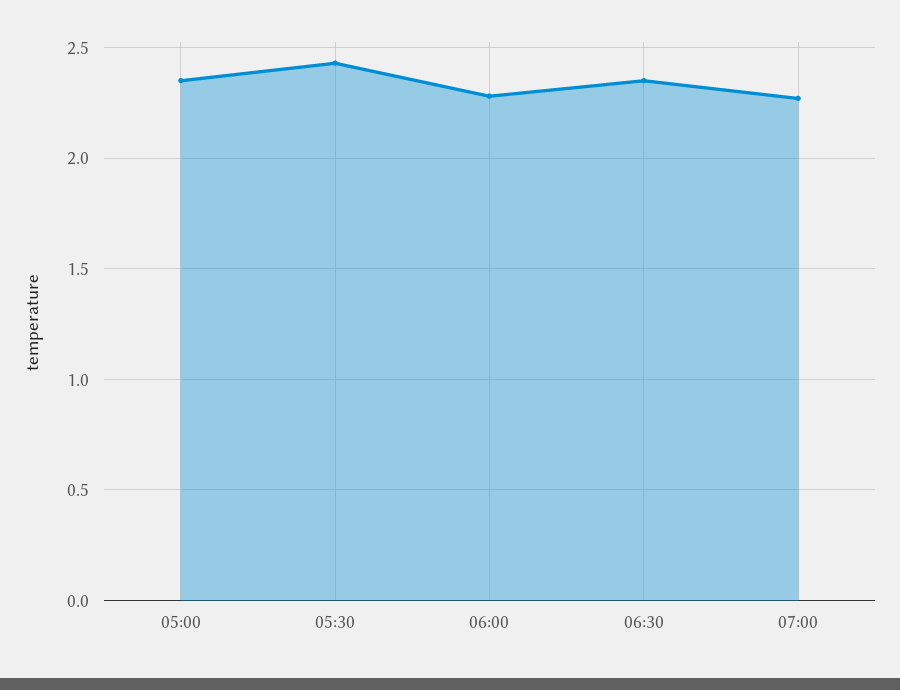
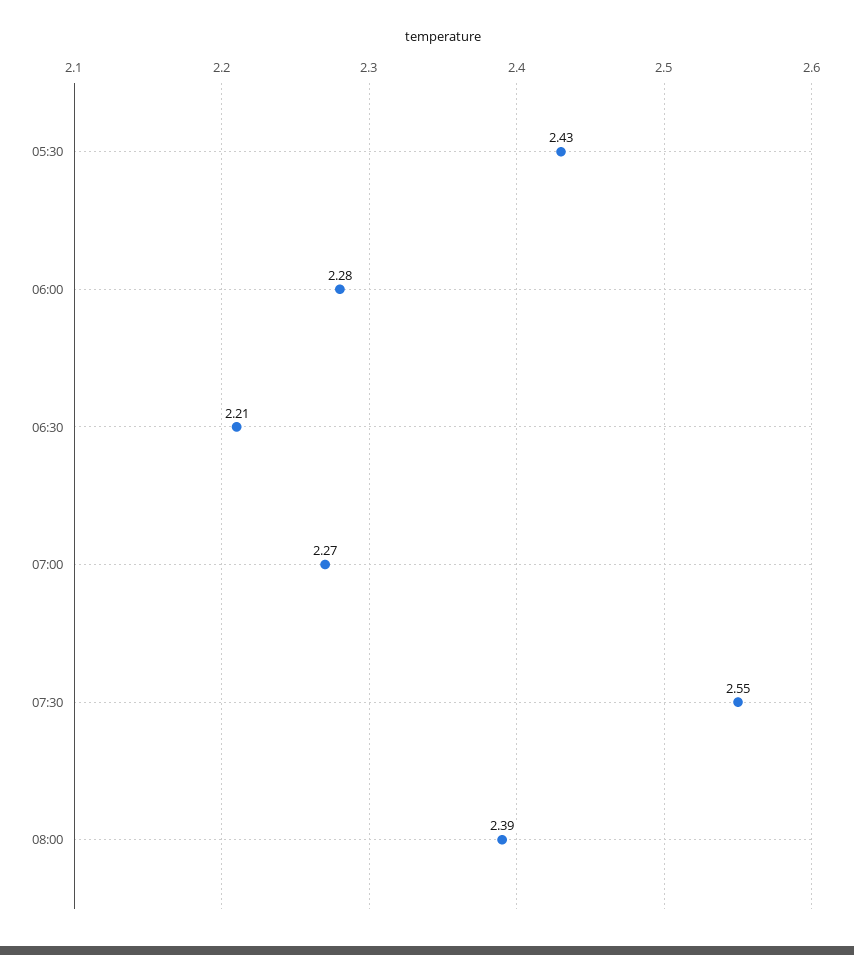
05:00: 2.35 -> none
06:30: 2.35 -> 2.21
07:30: none -> 2.55
08:00: none -> 2.39

